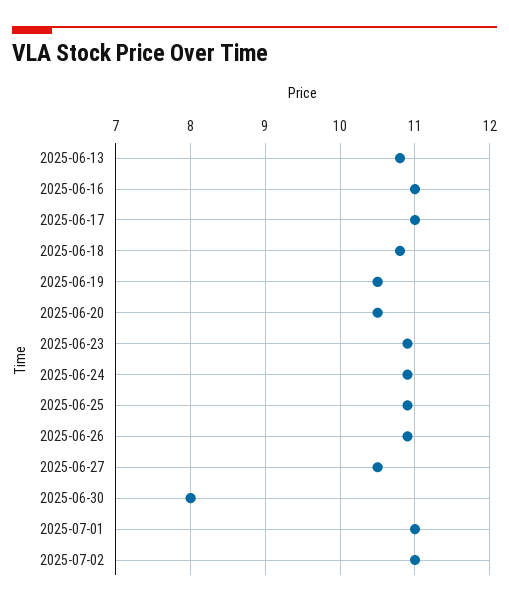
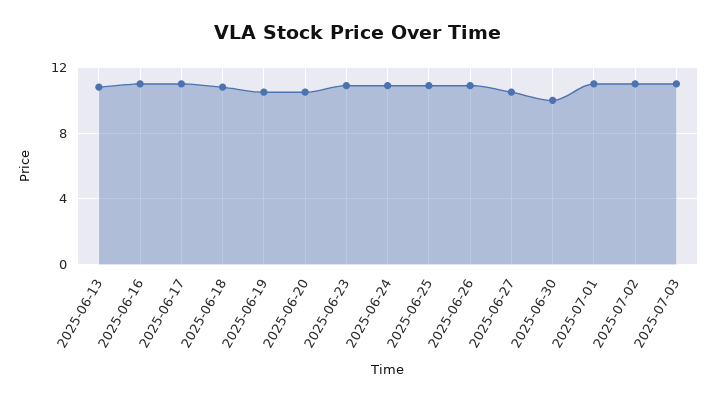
2025-06-30: 8 -> 10
2025-07-03: none -> 11

